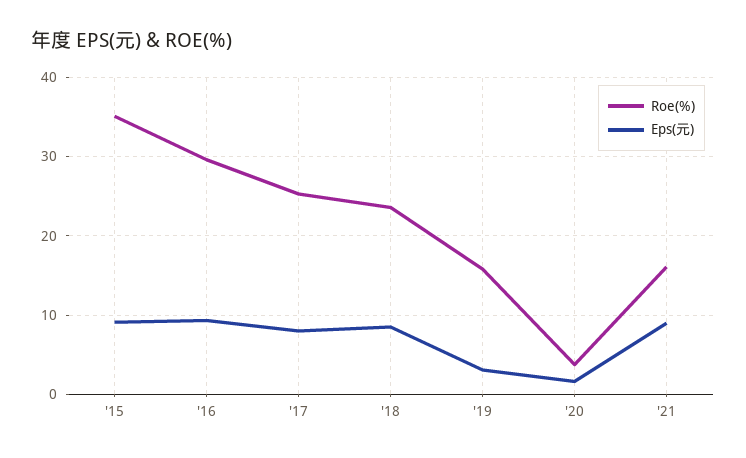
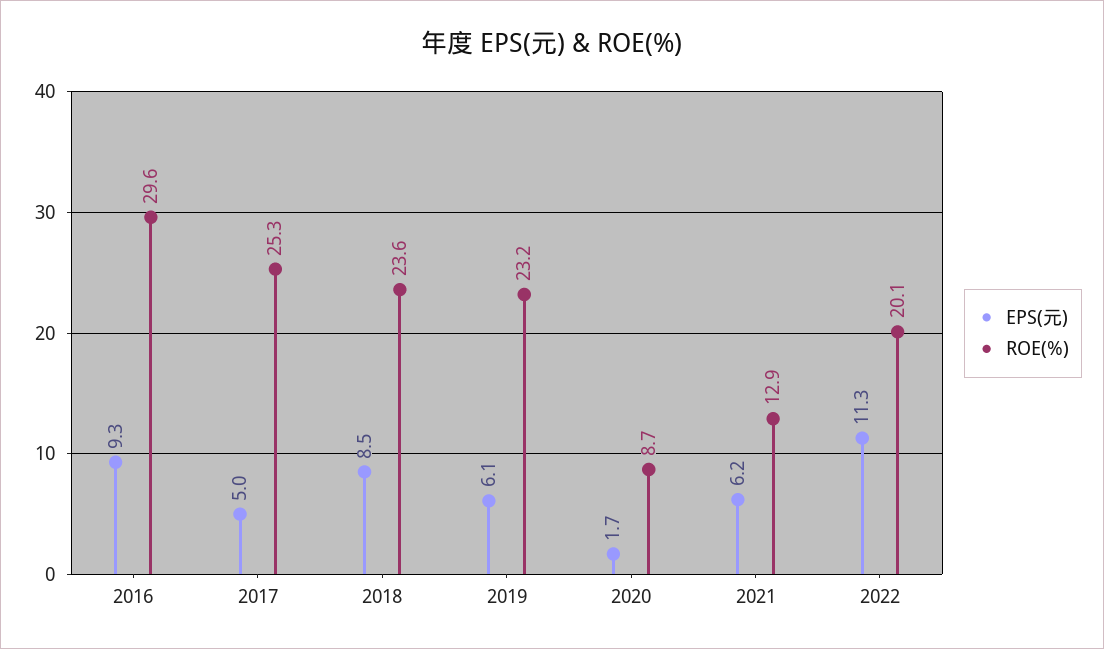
Roe(%), '15: 35 -> none
Eps(元), '15: 9 -> none
Eps(元), '17: 8 -> 5
Roe(%), '19: 16 -> 23.2
Eps(元), '19: 3 -> 6.1
Roe(%), '20: 4 -> 8.7
Roe(%), '21: 16 -> 12.9
Eps(元), '21: 9 -> 6.2
Eps(元), 2022: none -> 11.3
Roe(%), 2022: none -> 20.1

